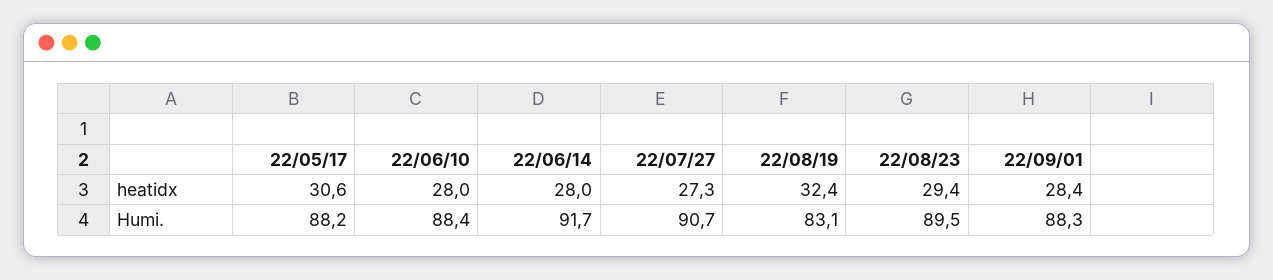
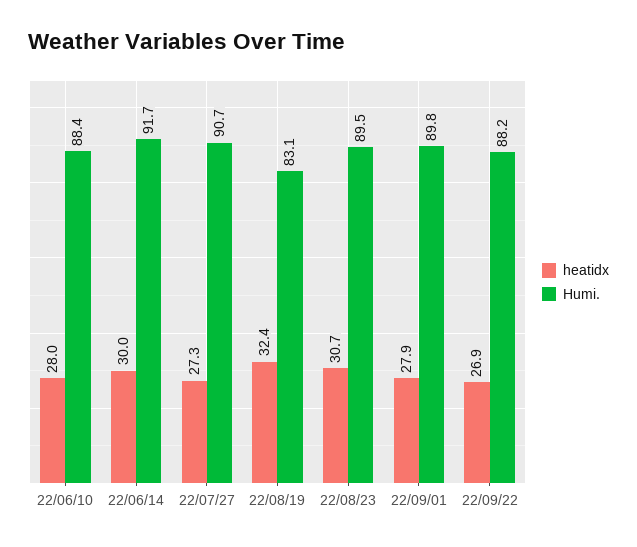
heatidx, 22/05/17: 30.6 -> none
heatidx, 22/06/14: 28 -> 30
heatidx, 22/08/23: 29.4 -> 30.7
heatidx, 22/09/01: 28.4 -> 27.9
Humi., 22/05/17: 88.2 -> none
Humi., 22/09/01: 88.3 -> 89.8
heatidx, 22/09/22: none -> 26.9
Humi., 22/09/22: none -> 88.2

